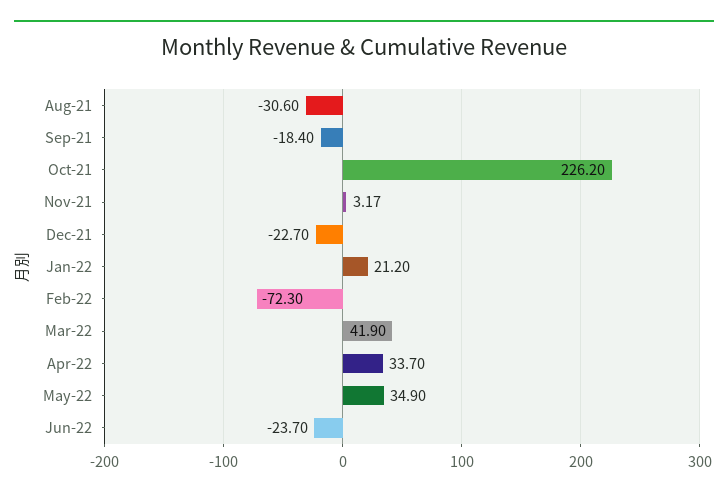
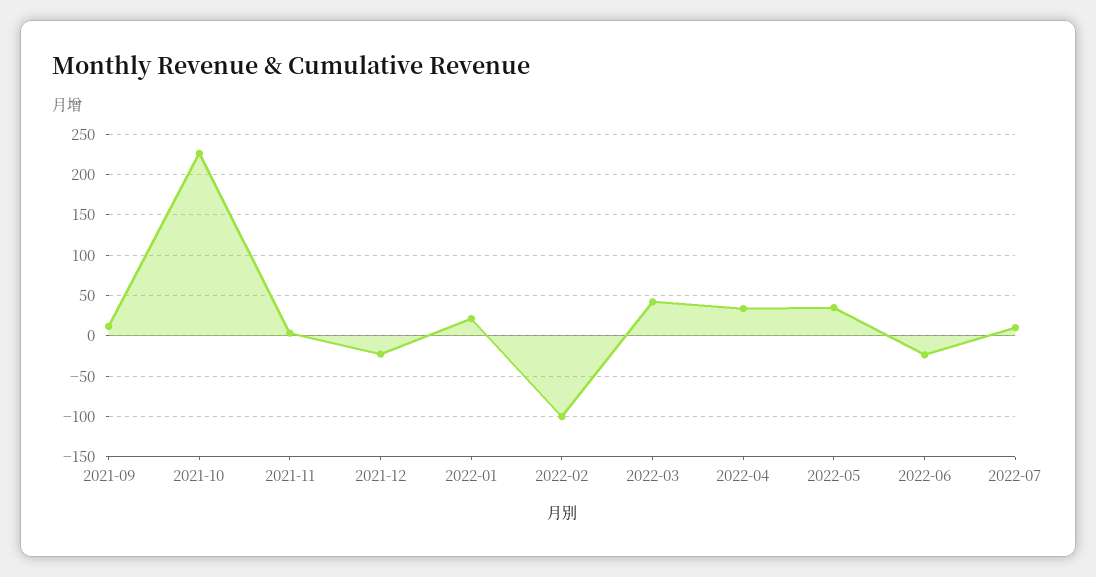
Aug-21: -30.6 -> none
Sep-21: -18.4 -> 10
Feb-22: -72.3 -> -100
2022-07: none -> 10

